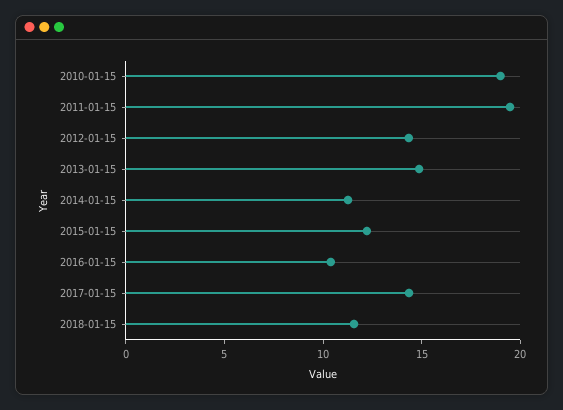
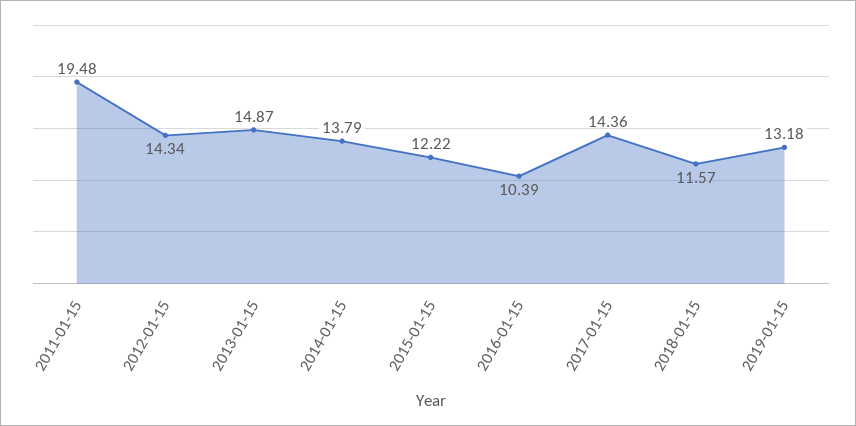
2010-01-15: 19 -> none
2014-01-15: 11 -> 13.79
2019-01-15: none -> 13.18

